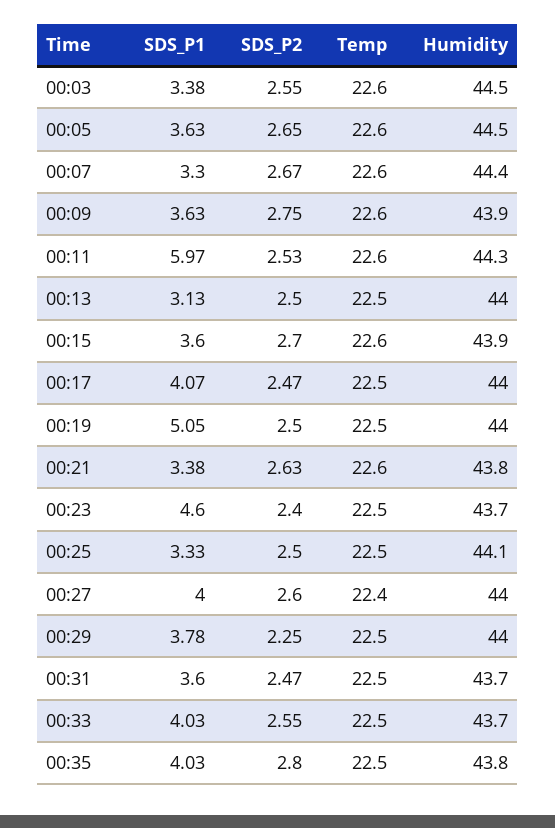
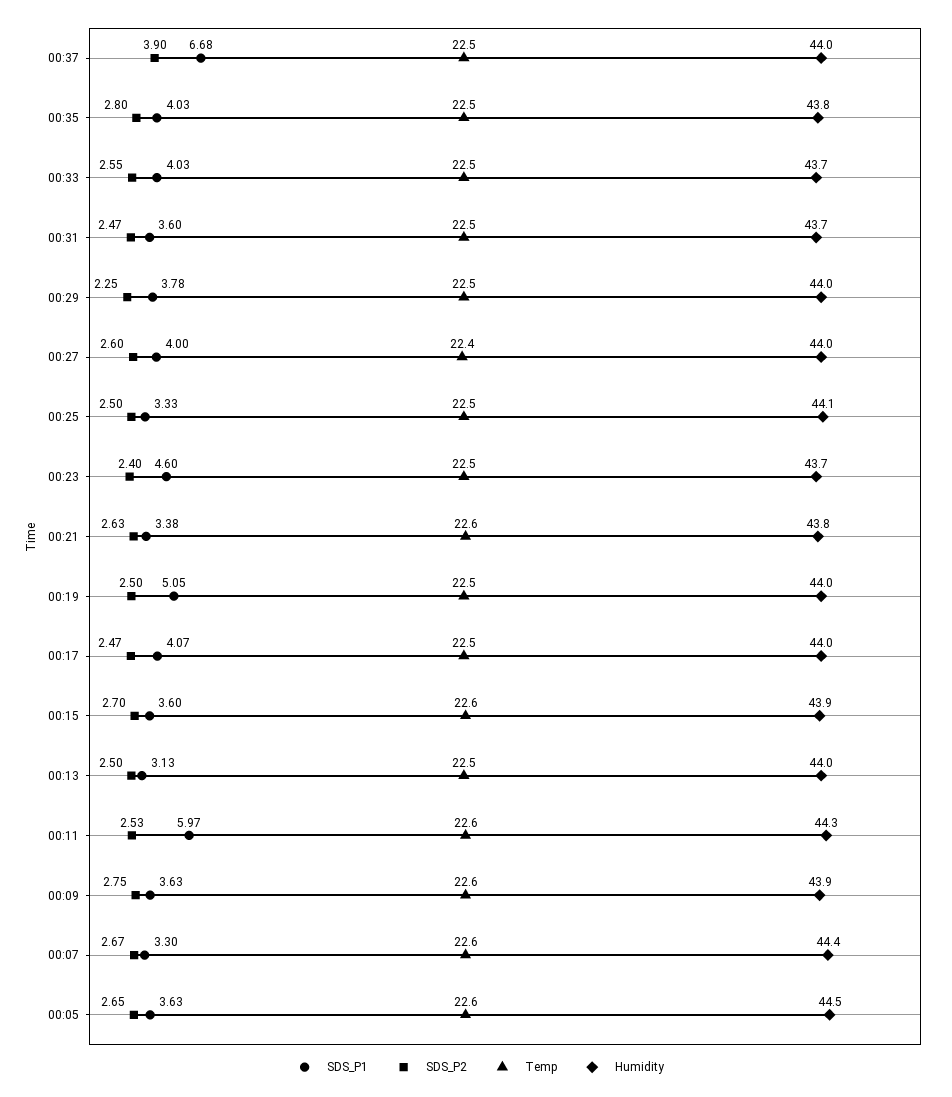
SDS_P1, 00:03: 3.38 -> none
SDS_P2, 00:03: 2.55 -> none
Temp, 00:03: 22.6 -> none
Humidity, 00:03: 44.5 -> none
SDS_P1, 00:37: none -> 6.68
SDS_P2, 00:37: none -> 3.9
Temp, 00:37: none -> 22.5
Humidity, 00:37: none -> 44

